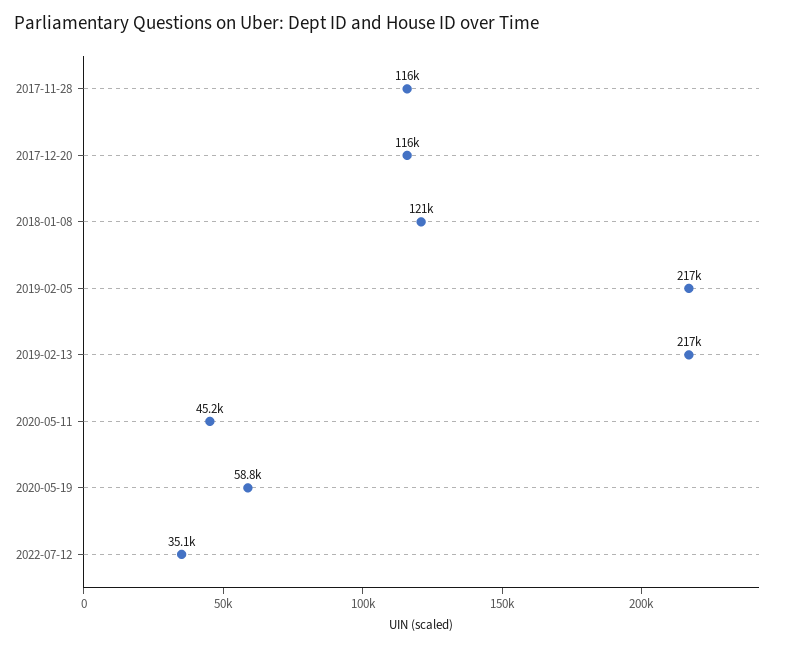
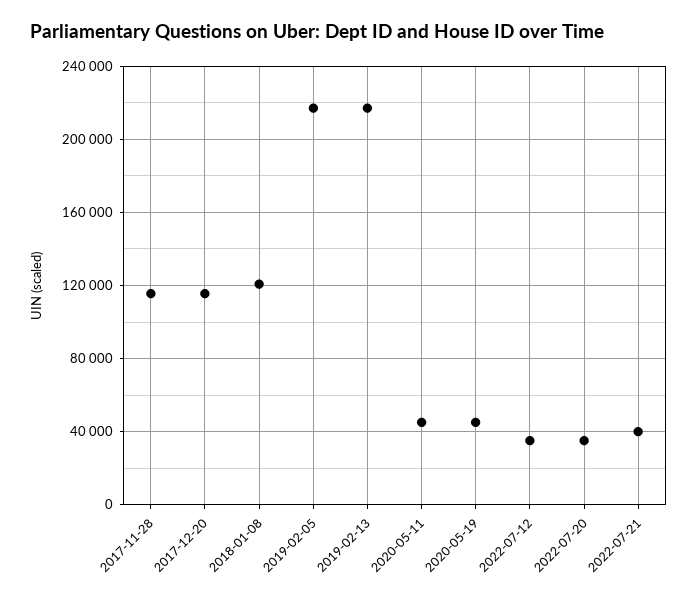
2020-05-19: 58800 -> 45000
2022-07-20: none -> 35000
2022-07-21: none -> 40000

